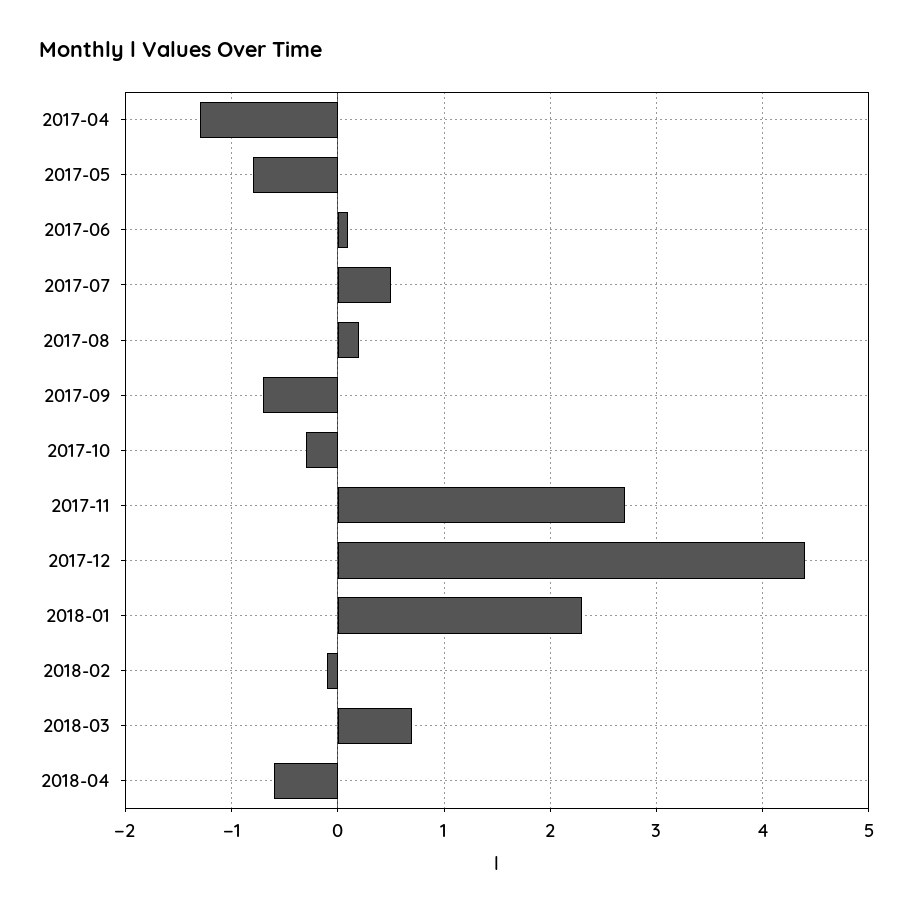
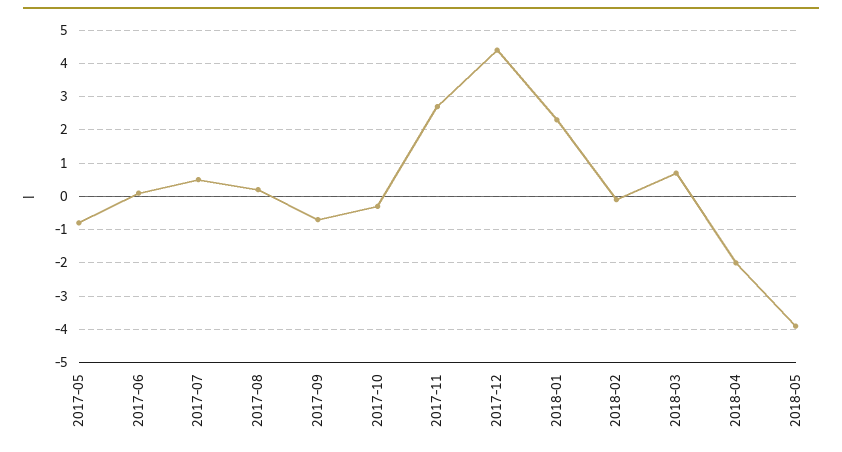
2017-04: -1.3 -> none
2018-04: -0.6 -> -2
2018-05: none -> -4

